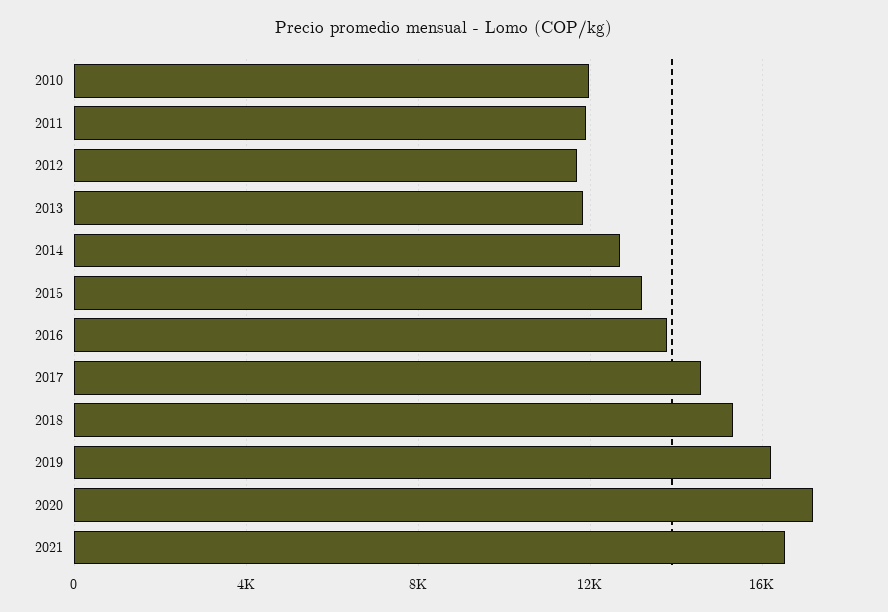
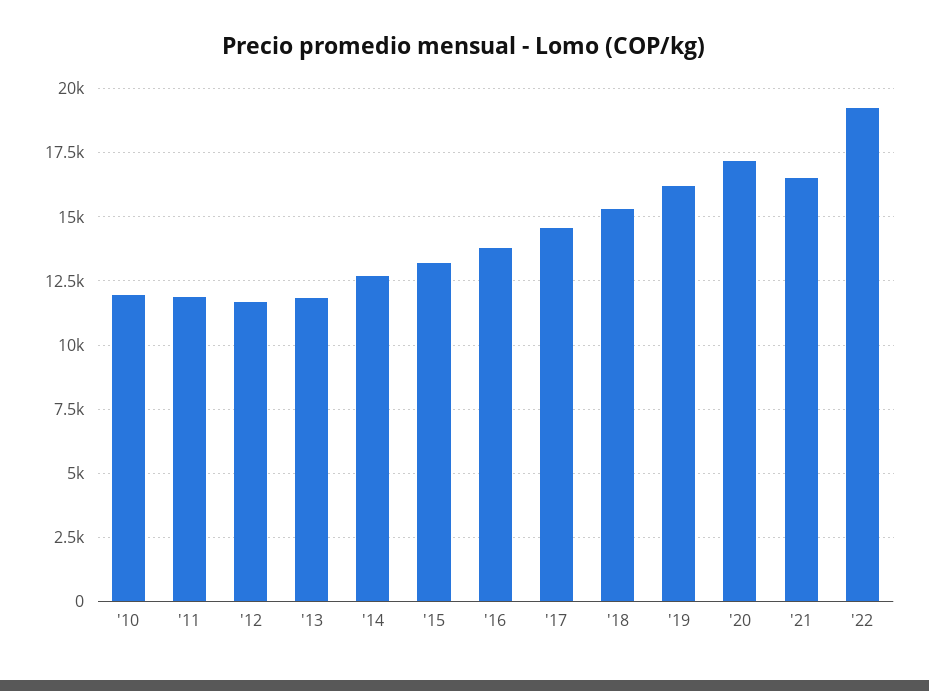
'22: none -> 19250

